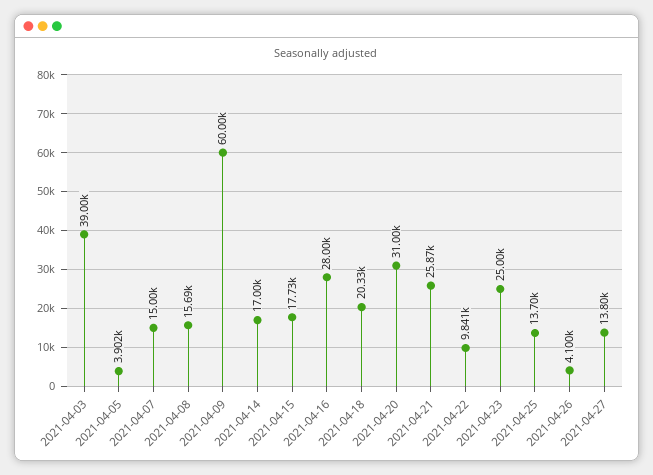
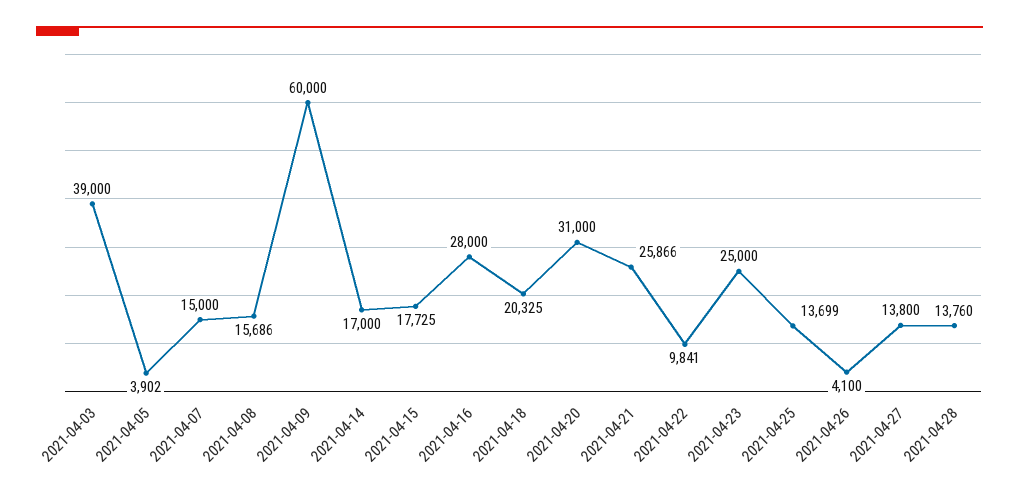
2021-04-28: none -> 13760

